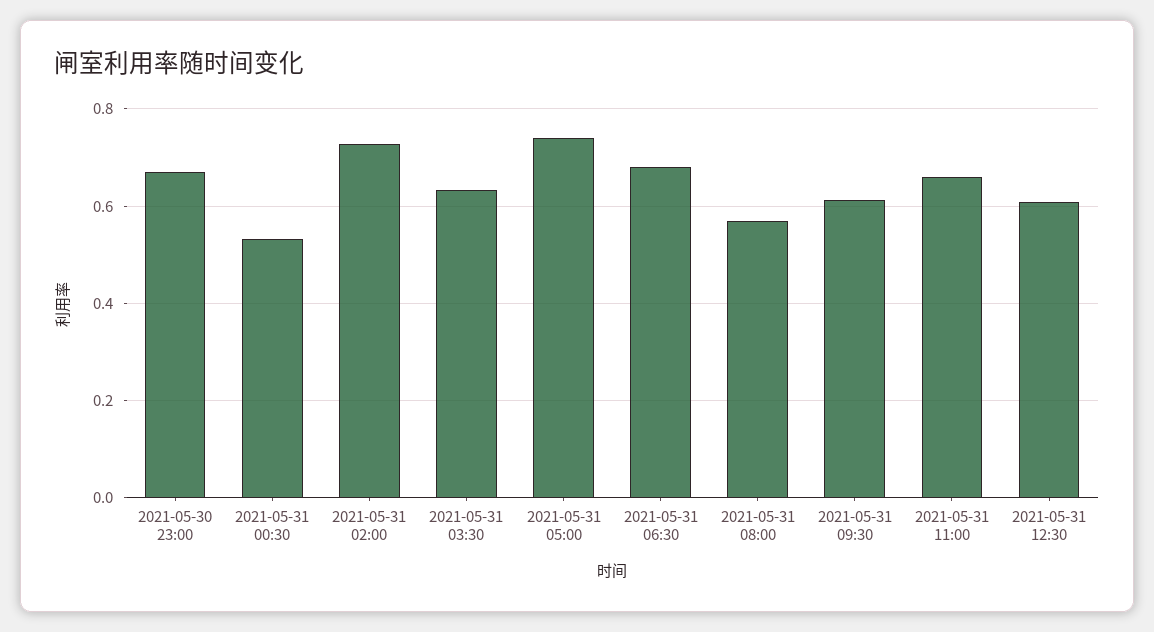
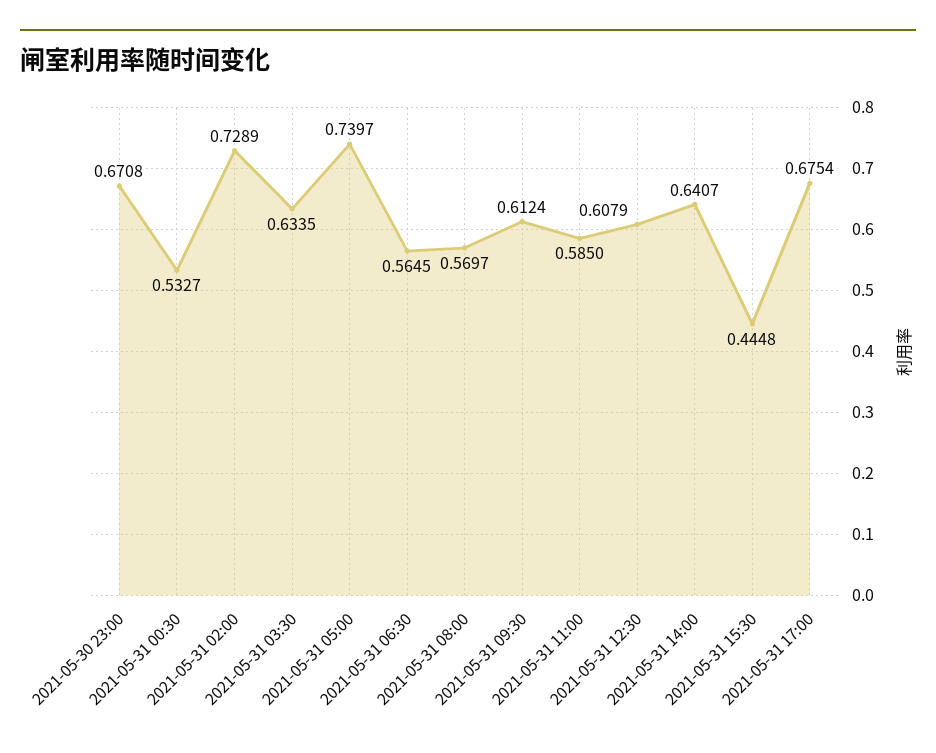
2021-05-31 06:30: 0.68 -> 0.5645
2021-05-31 11:00: 0.66 -> 0.585
2021-05-31 14:00: none -> 0.6407
2021-05-31 15:30: none -> 0.4448
2021-05-31 17:00: none -> 0.6754

